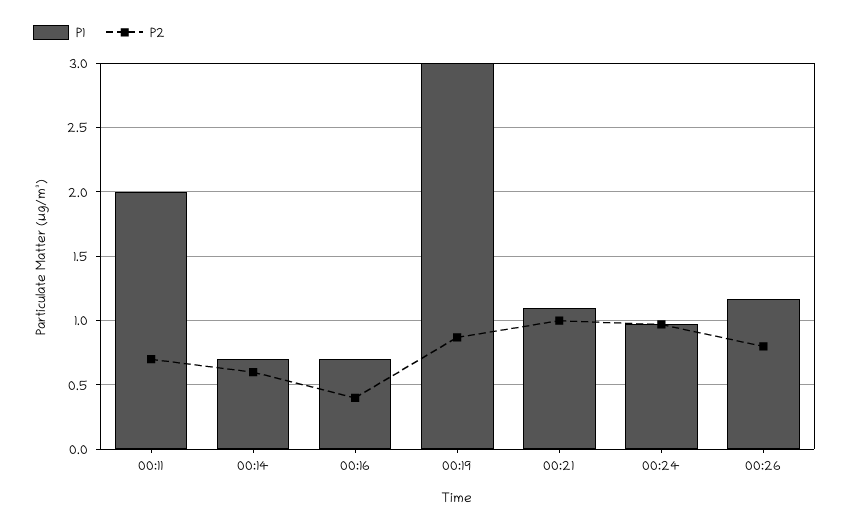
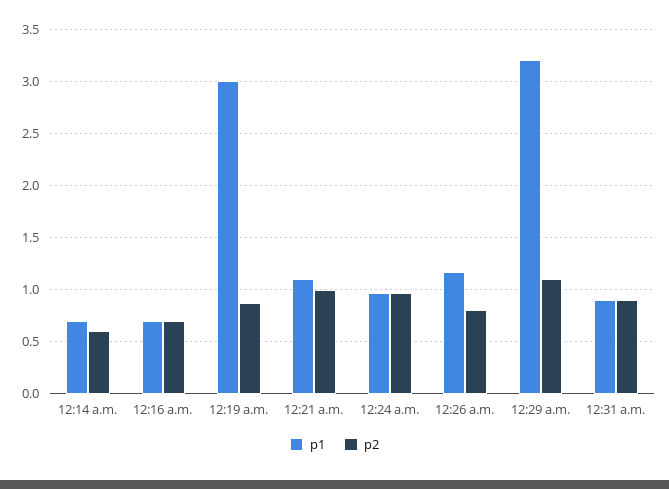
P1, 00:11: 2 -> none
P2, 00:11: 0.7 -> none
P2, 00:16: 0.4 -> 0.7
P1, 12:29 a.m.: none -> 3.2
P2, 12:29 a.m.: none -> 1.1
P1, 12:31 a.m.: none -> 0.9
P2, 12:31 a.m.: none -> 0.9

